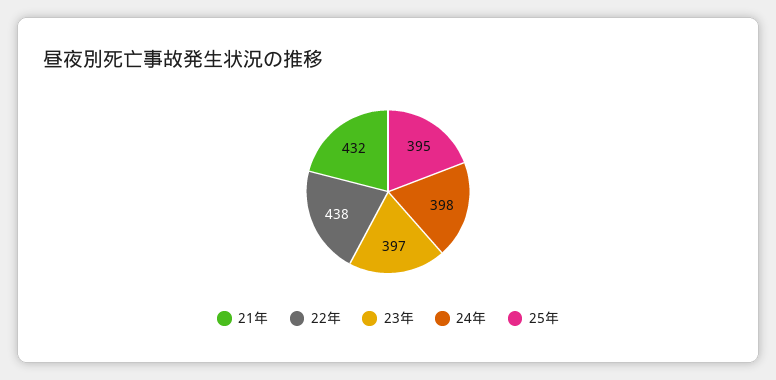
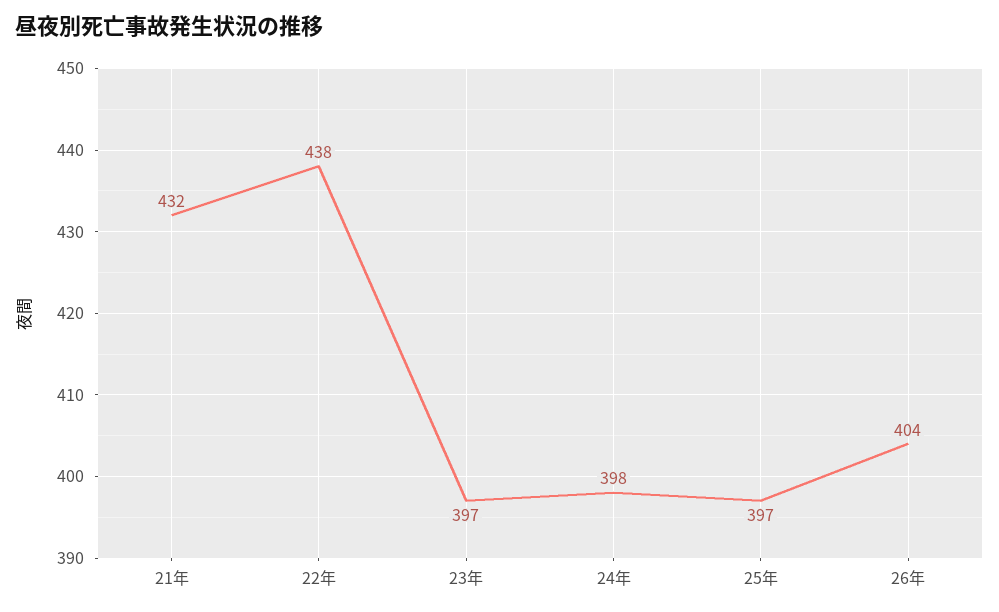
25年: 395 -> 397
26年: none -> 404

